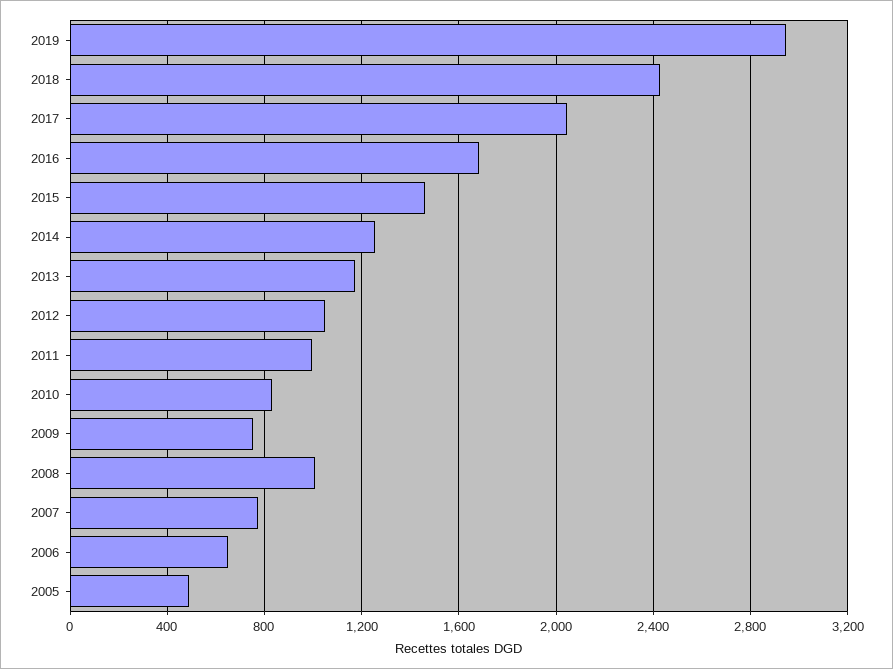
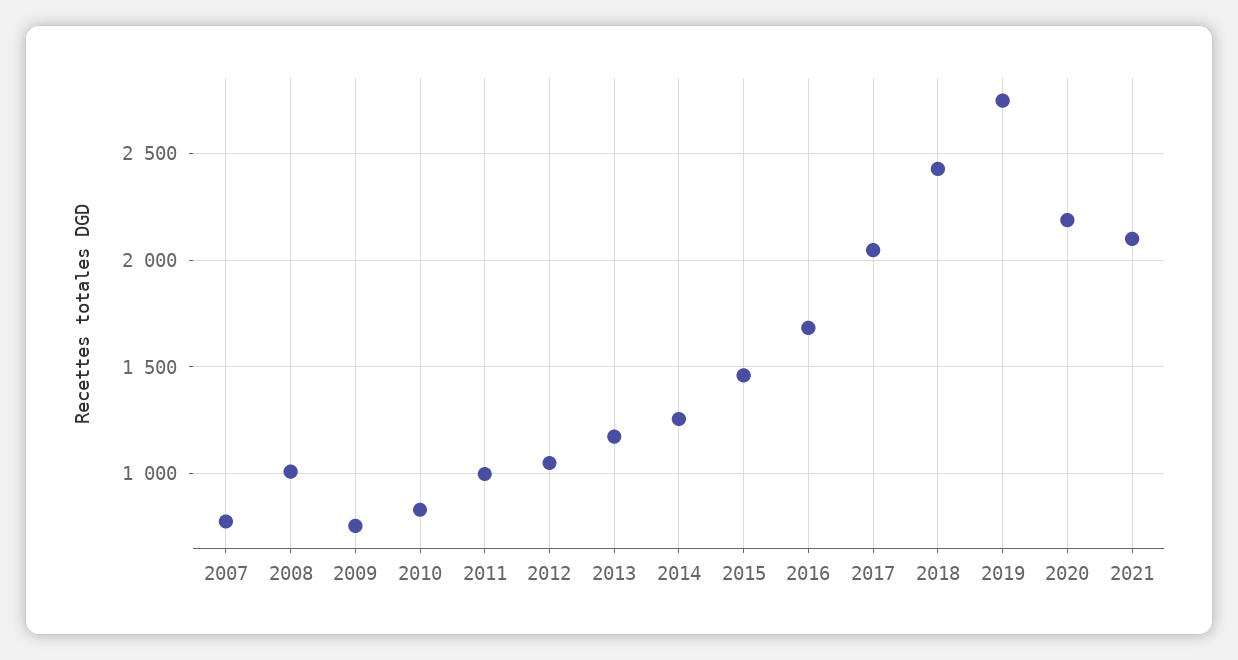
2019: 2950 -> 2750
2006: 650 -> none
2005: 500 -> none
2020: none -> 2200
2021: none -> 2100

